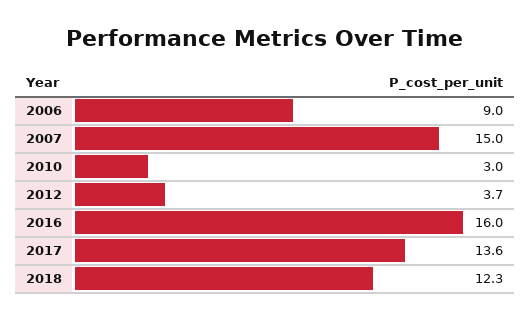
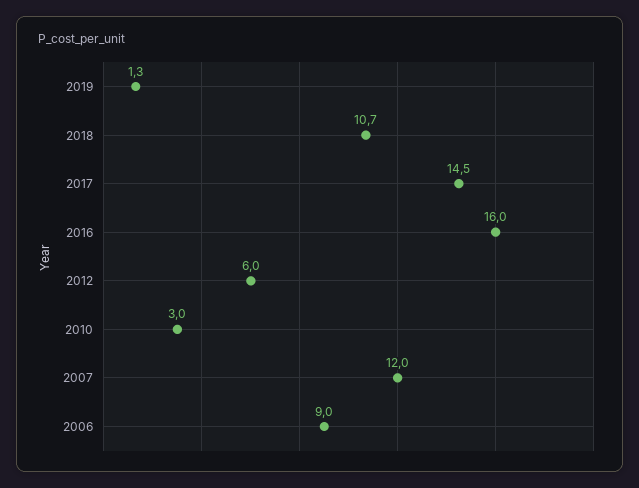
2007: 15 -> 12
2012: 3.7 -> 6
2017: 13.6 -> 14.5
2018: 12.3 -> 10.7
2019: none -> 1.3

